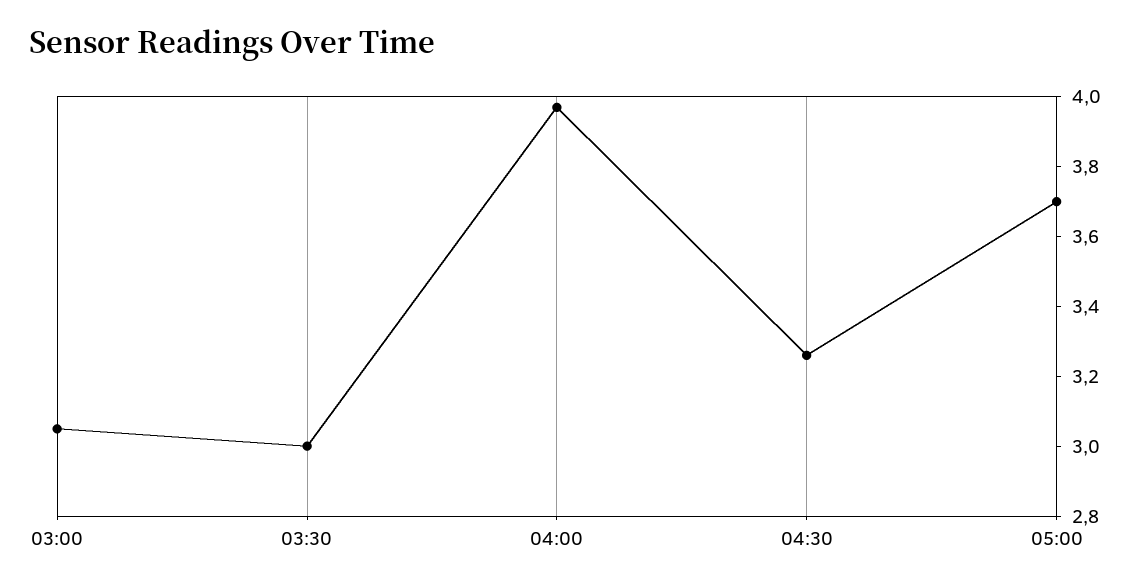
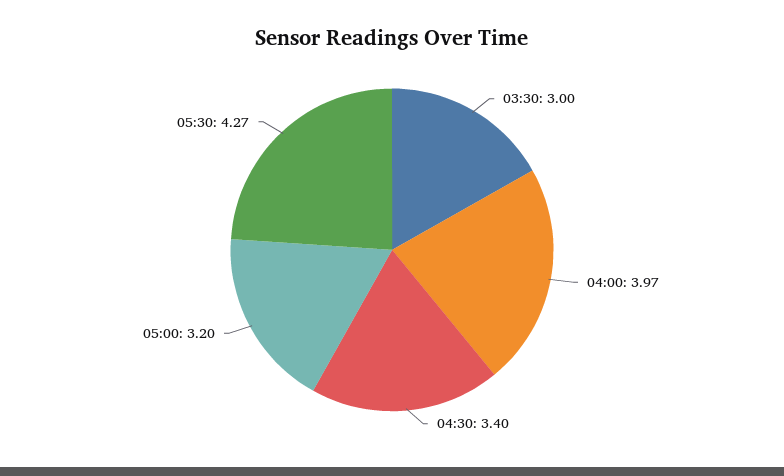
03:00: 3.05 -> none
04:30: 3.25 -> 3.4
05:00: 3.7 -> 3.2
05:30: none -> 4.27

